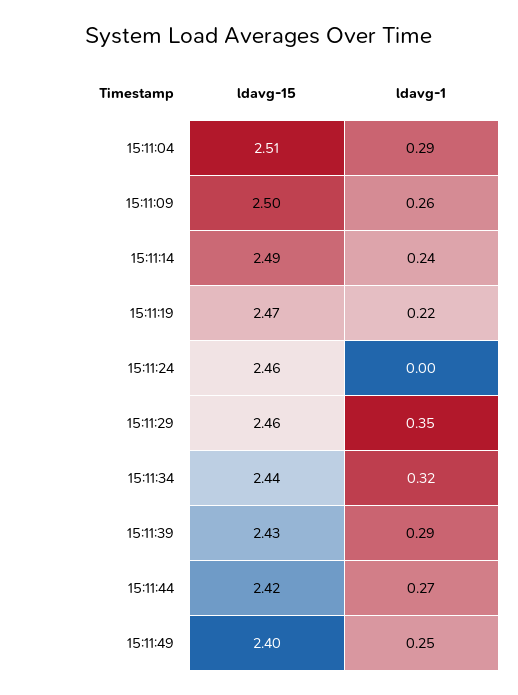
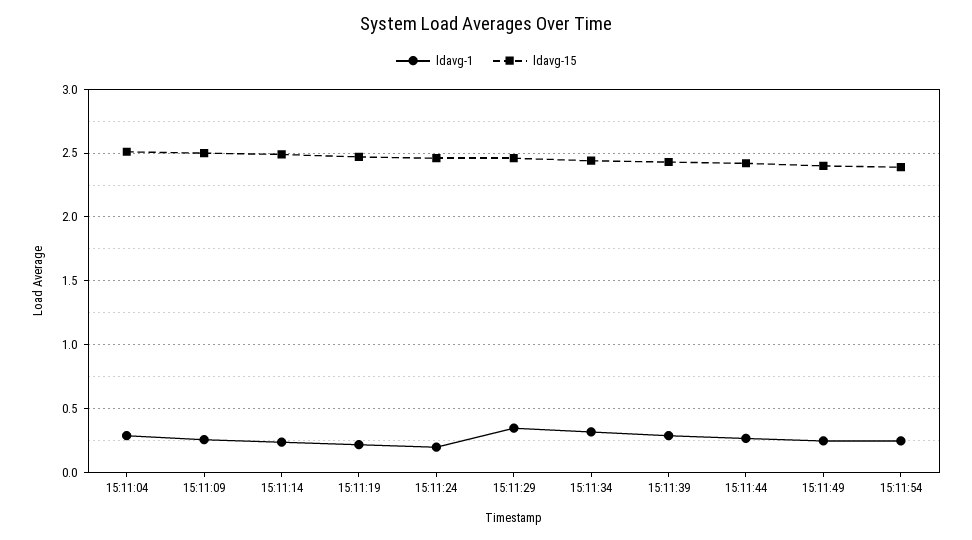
ldavg-1, 15:11:24: 0 -> 0.2
ldavg-1, 15:11:54: none -> 0.25
ldavg-15, 15:11:54: none -> 2.4

